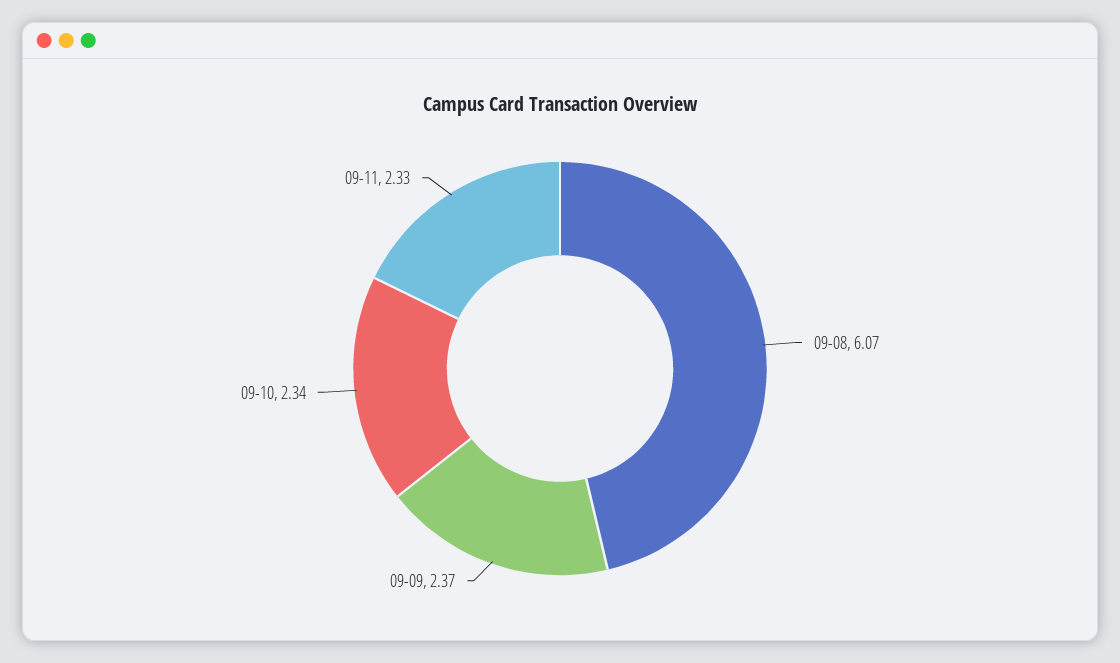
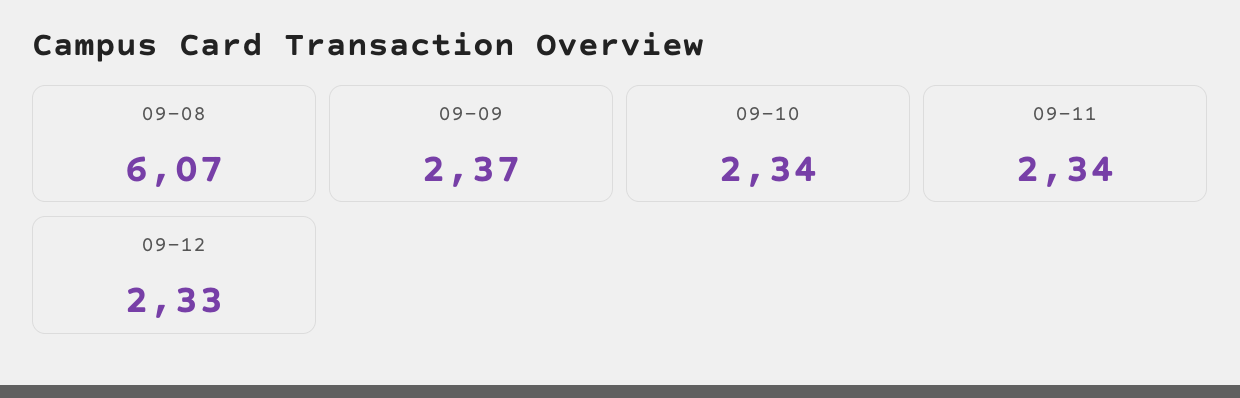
09-11: 2.33 -> 2.34
09-12: none -> 2.33

